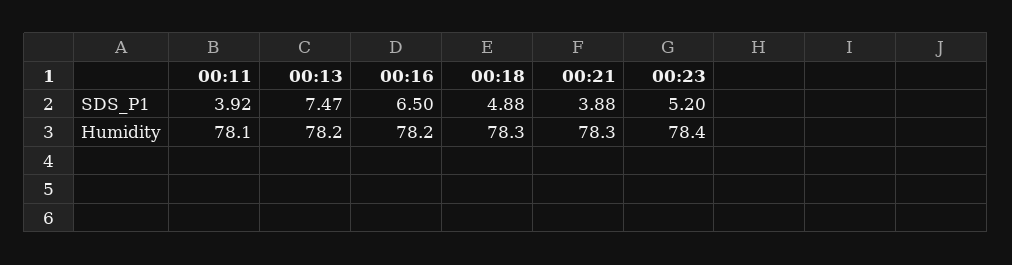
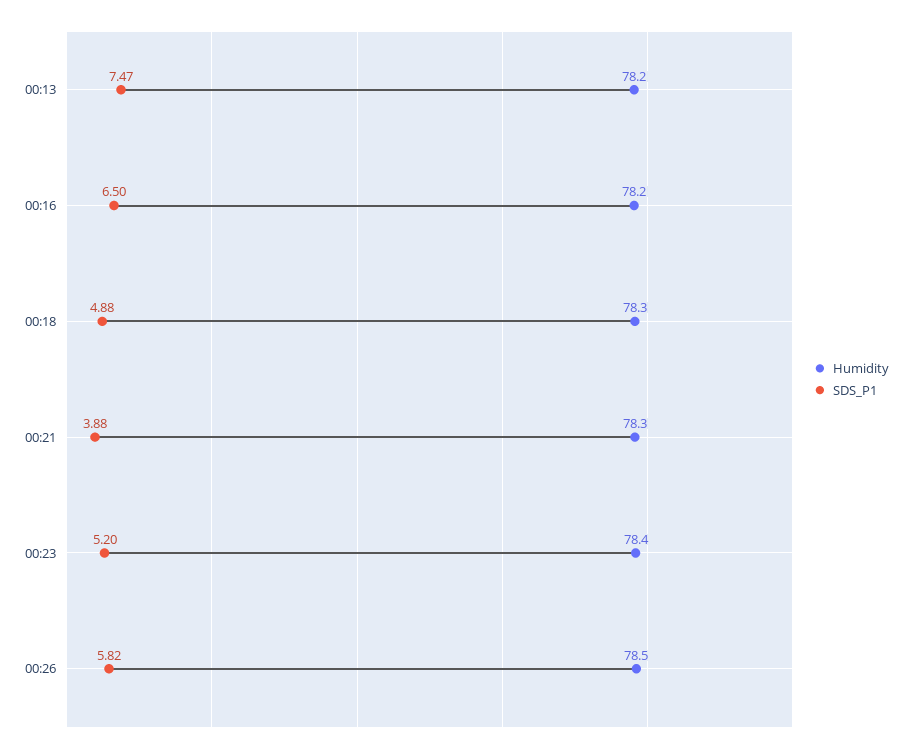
SDS_P1, 00:11: 3.92 -> none
Humidity, 00:11: 78.1 -> none
Humidity, 00:26: none -> 78.5
SDS_P1, 00:26: none -> 5.82

